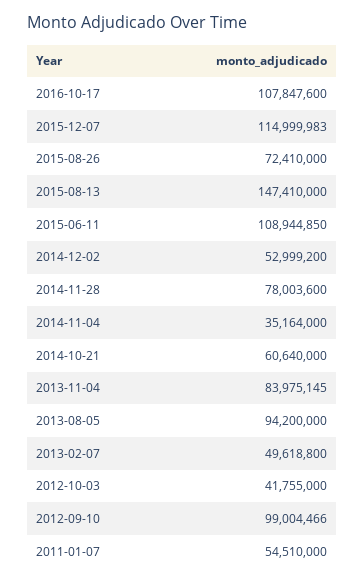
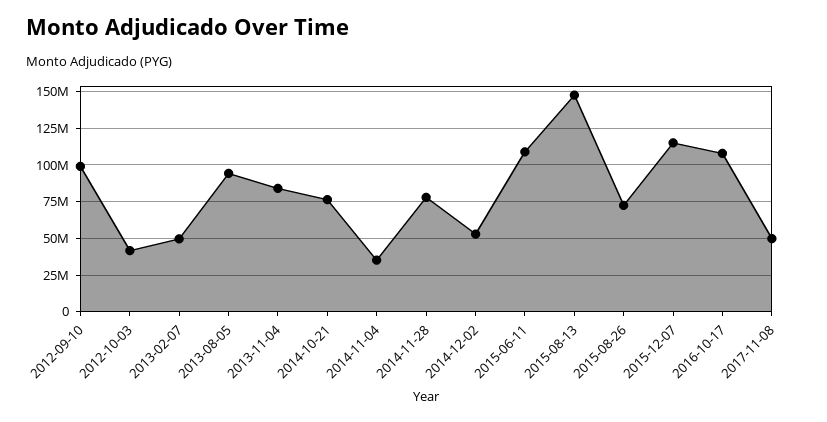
2014-10-21: 60640000 -> 75000000
2011-01-07: 54510000 -> none
2017-11-08: none -> 50000000

